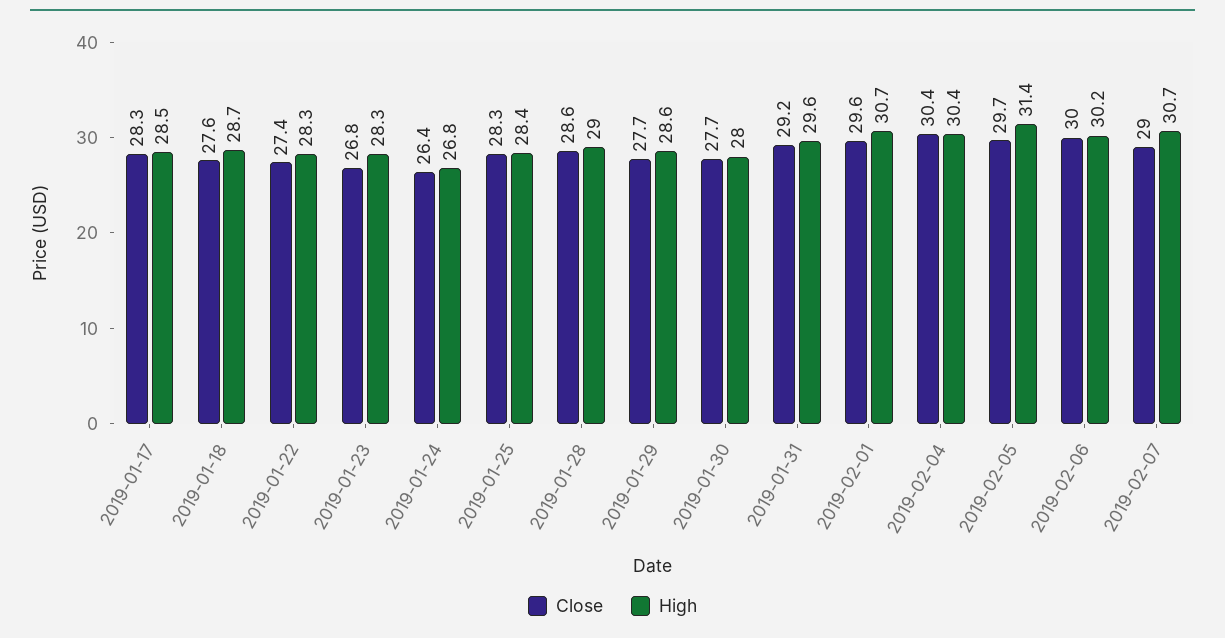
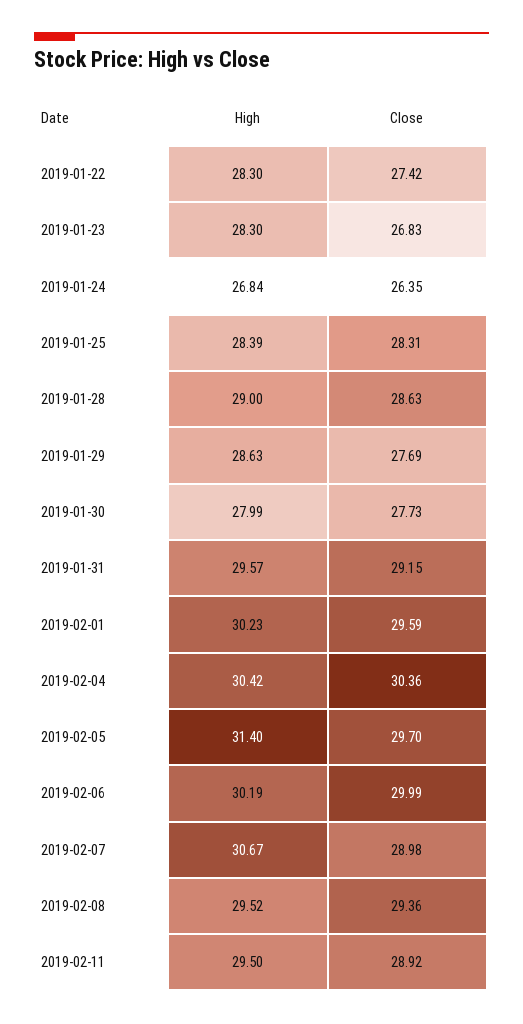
Close, 2019-01-17: 28.3 -> none
High, 2019-01-17: 28.5 -> none
Close, 2019-01-18: 27.6 -> none
High, 2019-01-18: 28.7 -> none
High, 2019-02-01: 30.7 -> 30.23
High, 2019-02-08: none -> 29.52
Close, 2019-02-08: none -> 29.36
High, 2019-02-11: none -> 29.5
Close, 2019-02-11: none -> 28.92

